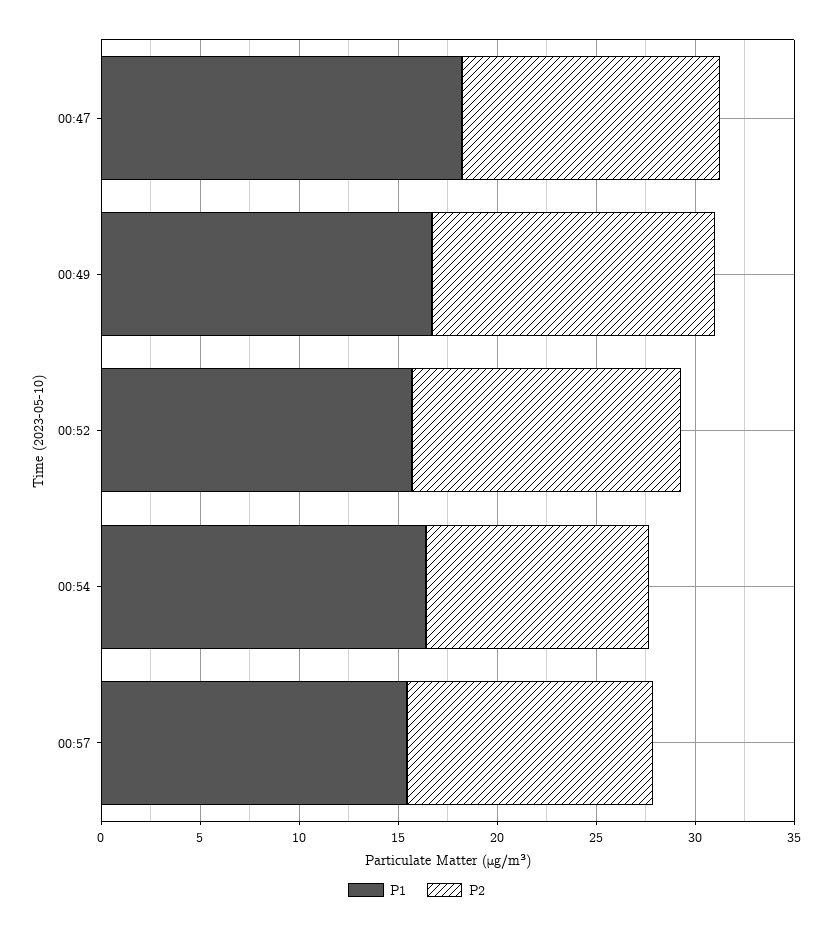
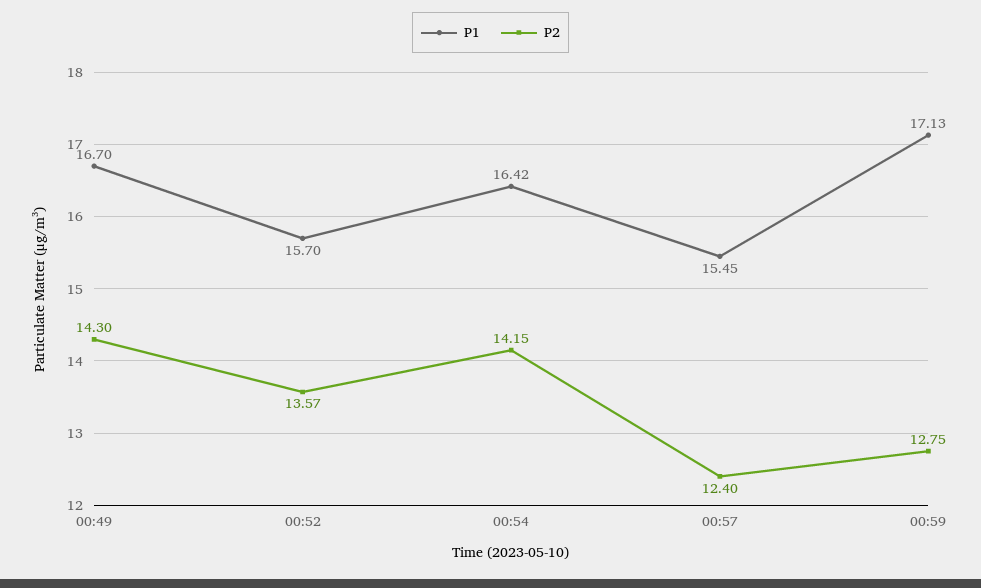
P1, 00:47: 18 -> none
P2, 00:47: 13 -> none
P2, 00:54: 11 -> 14.15
P1, 00:59: none -> 17.13
P2, 00:59: none -> 12.75

